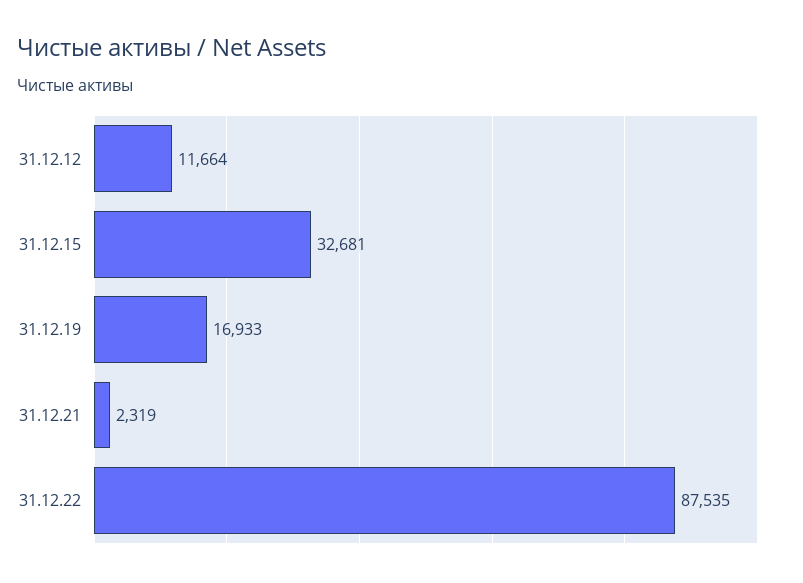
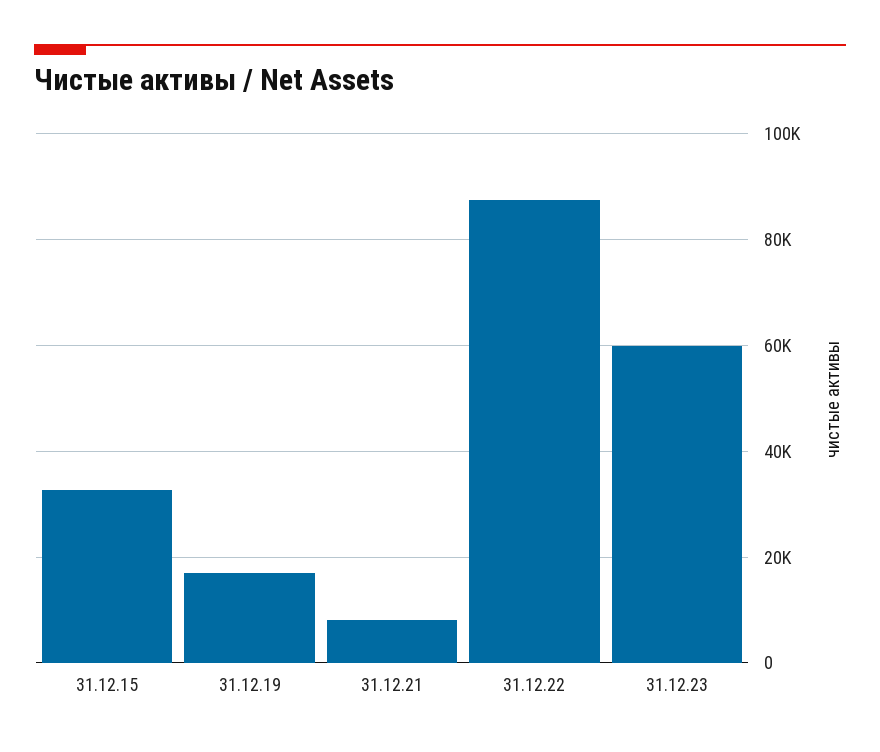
31.12.12: 11664 -> none
31.12.21: 2319 -> 8000
31.12.23: none -> 60000

